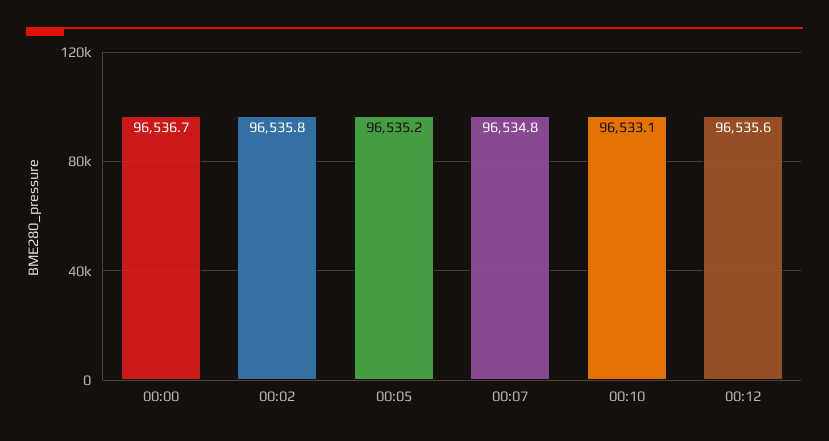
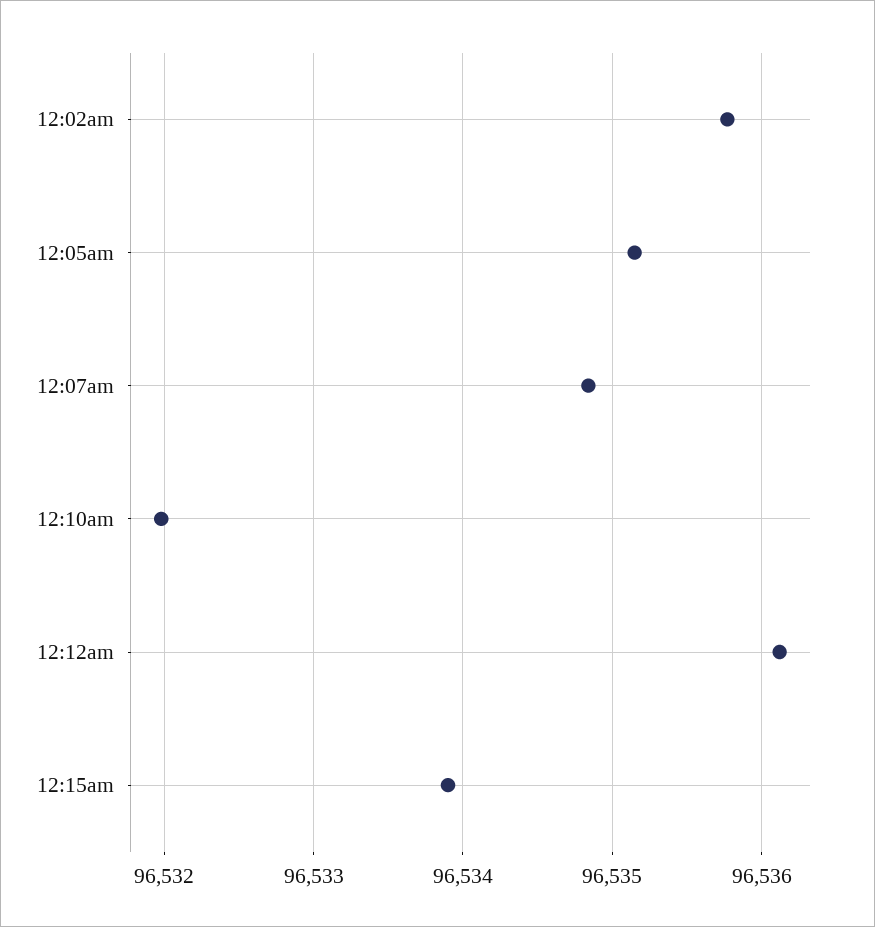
00:00: 96536.7 -> none
00:10: 96533.1 -> 96532
00:12: 96535.6 -> 96536.1
12:15am: none -> 96533.9

